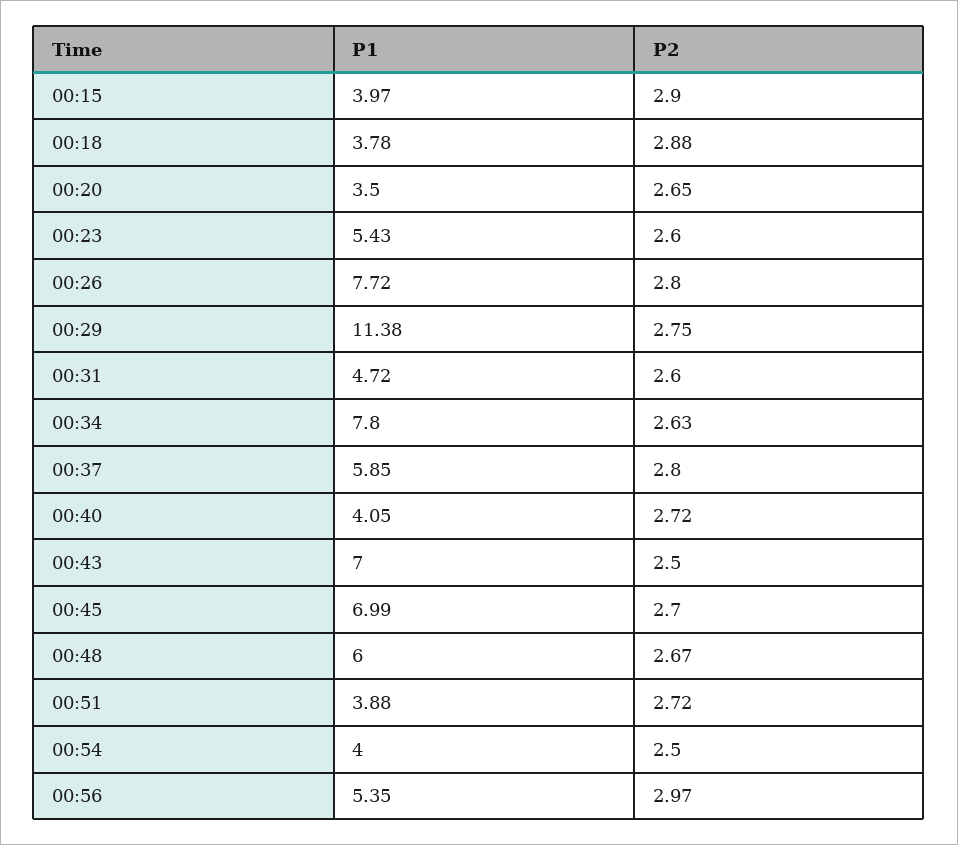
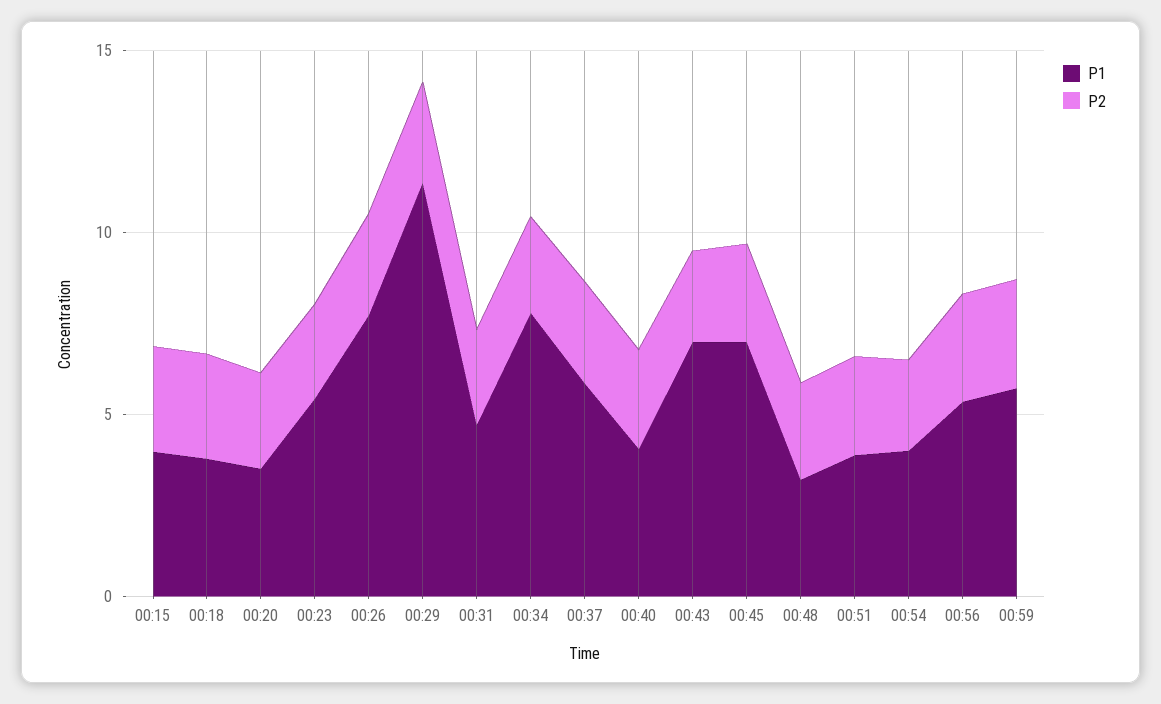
P1, 00:48: 6 -> 3
P1, 00:59: none -> 6
P2, 00:59: none -> 3

